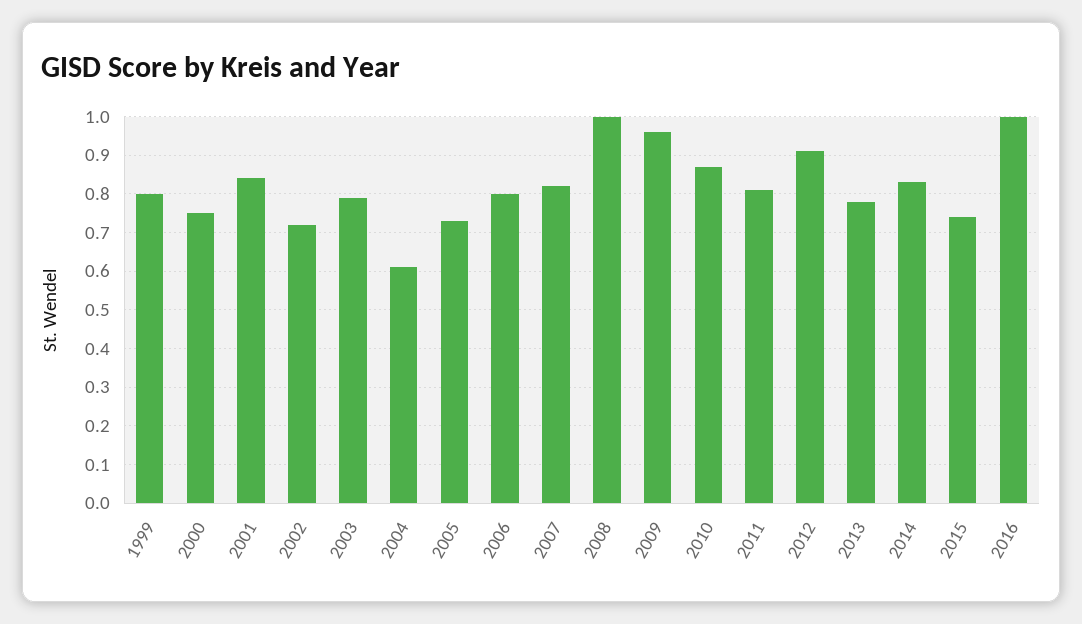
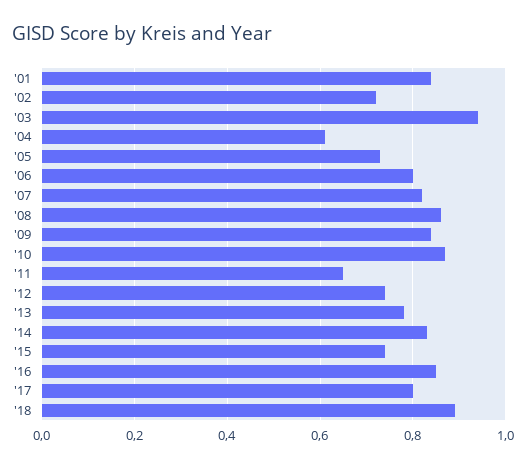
1999: 0.8 -> none
2000: 0.75 -> none
2003: 0.8 -> 0.95
2008: 1 -> 0.85
2009: 0.95 -> 0.85
2011: 0.8 -> 0.65
2012: 0.9 -> 0.75
2016: 1 -> 0.85
'17: none -> 0.8
'18: none -> 0.9

